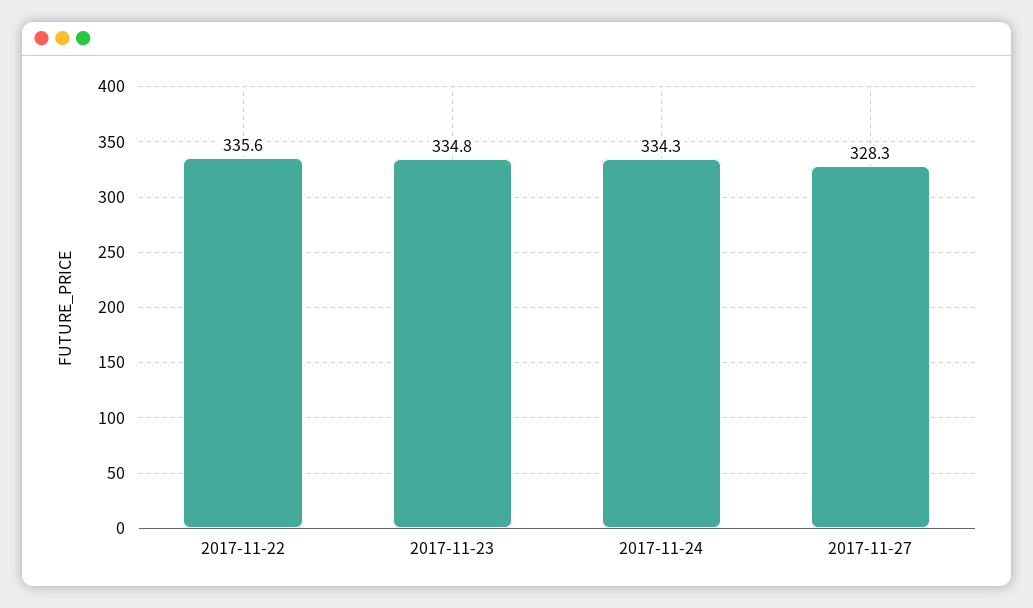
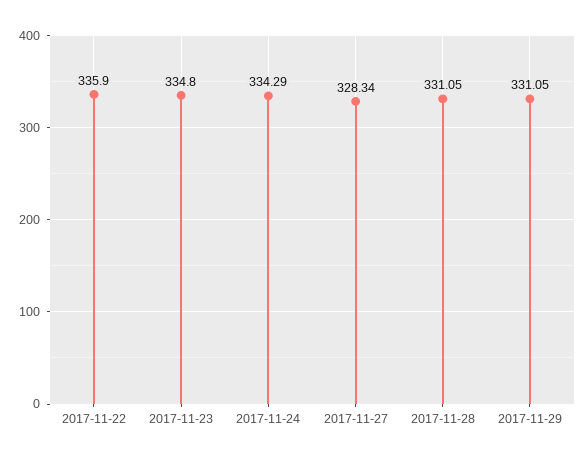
2017-11-22: 335.6 -> 335.9
2017-11-28: none -> 331.05
2017-11-29: none -> 331.05

